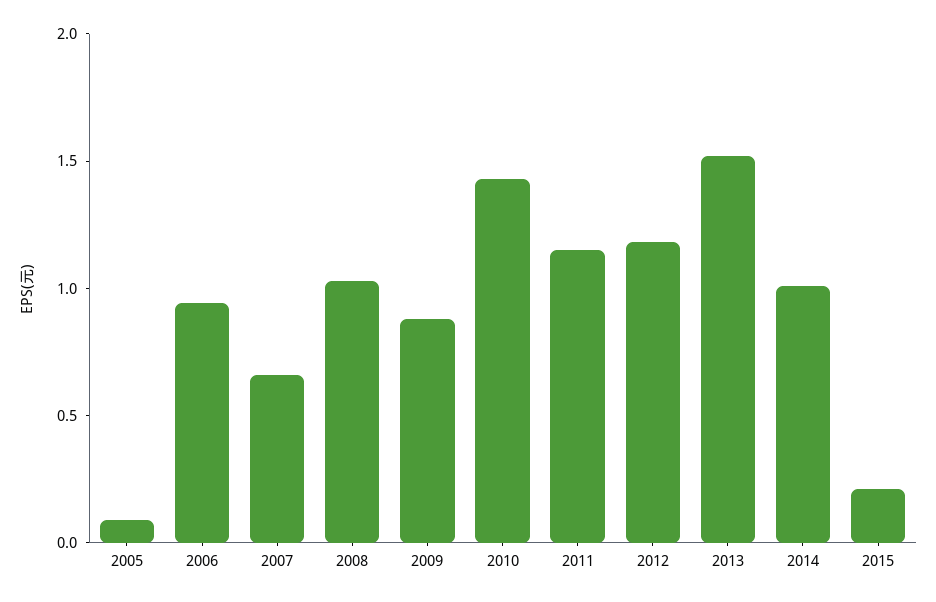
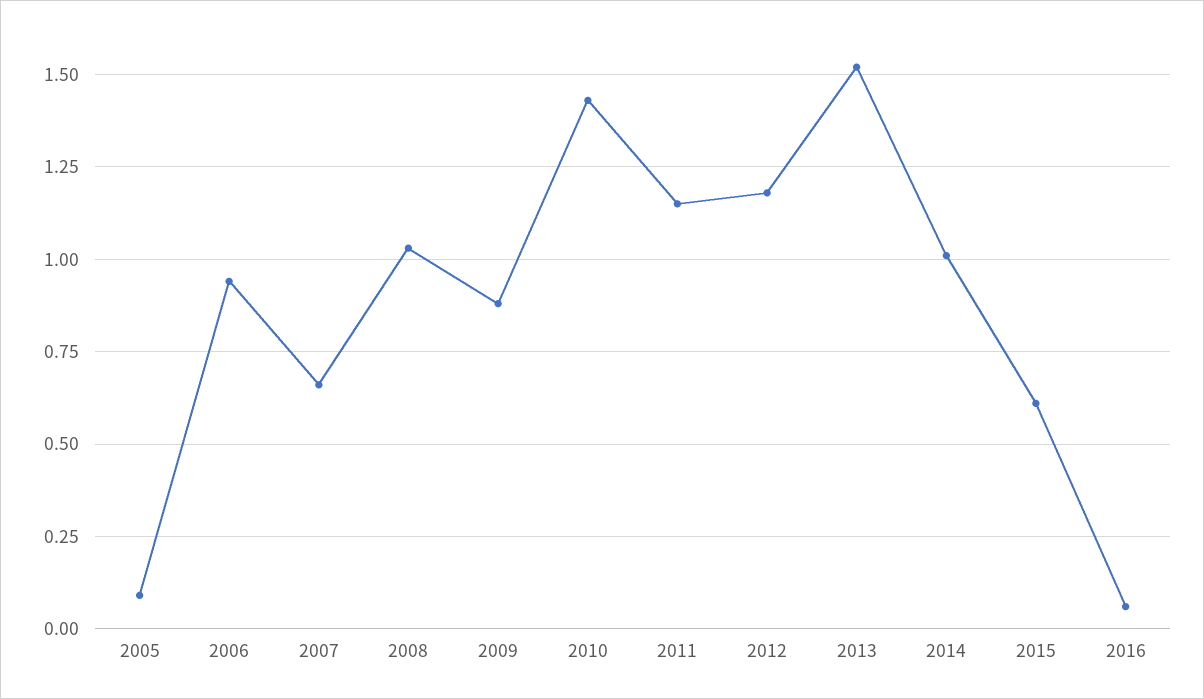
2015: 0.2 -> 0.6
2016: none -> 0.05

